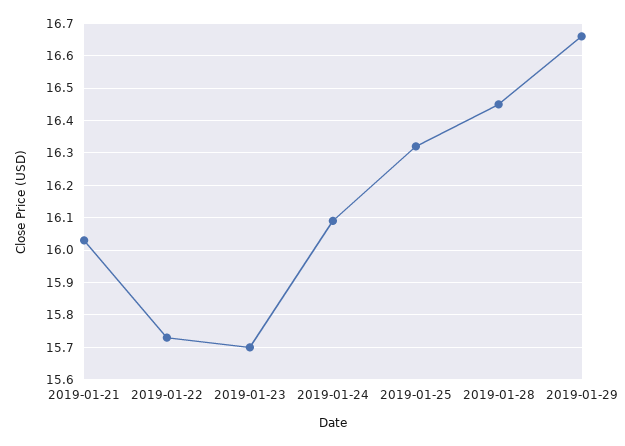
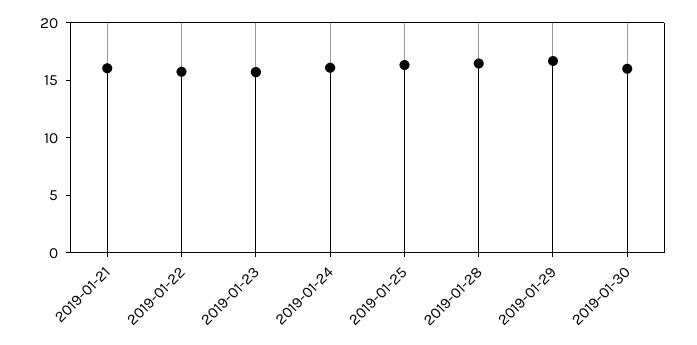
2019-01-30: none -> 16

